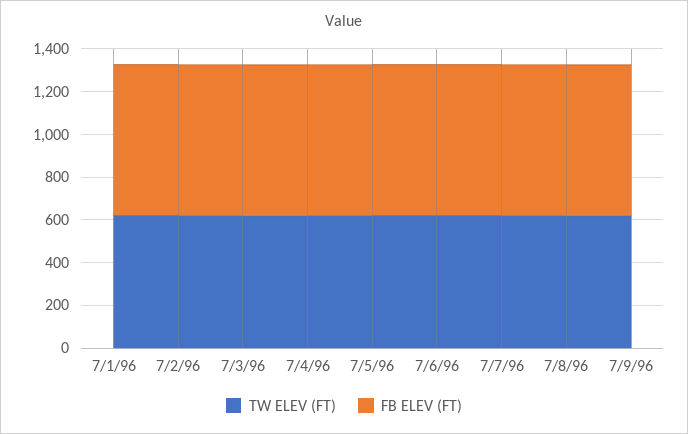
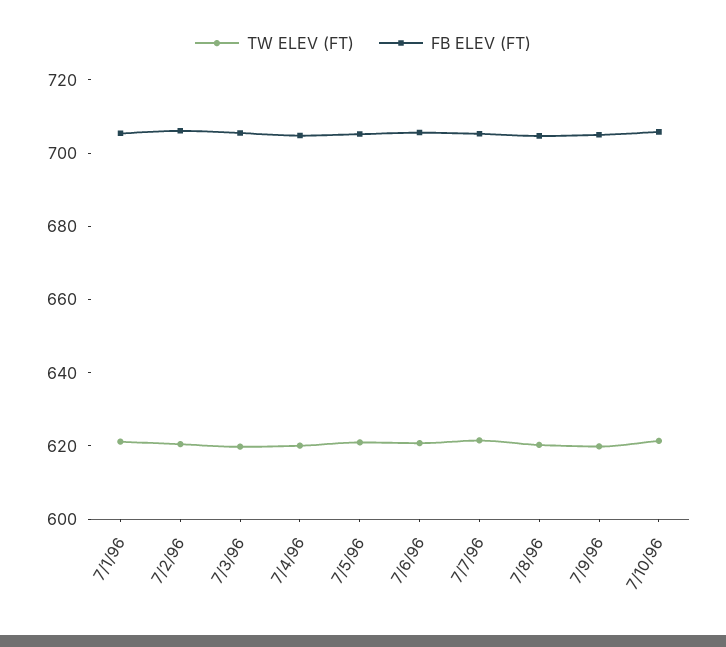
TW ELEV (FT), 7/10/96: none -> 620
FB ELEV (FT), 7/10/96: none -> 705

